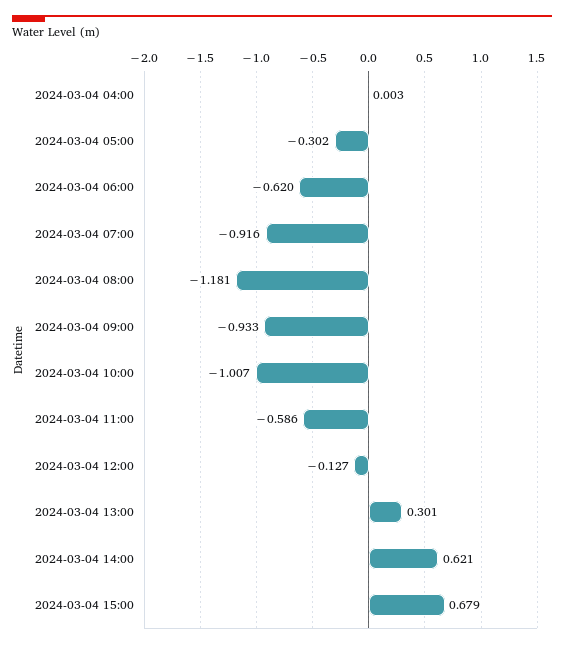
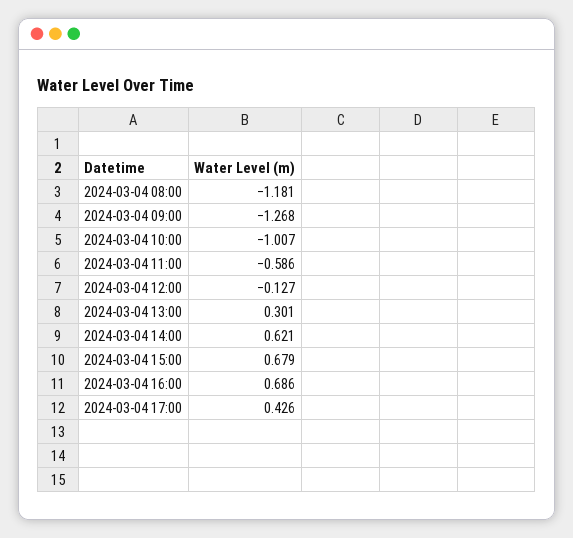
2024-03-04 04:00: 0.003 -> none
2024-03-04 05:00: -0.302 -> none
2024-03-04 06:00: -0.62 -> none
2024-03-04 07:00: -0.916 -> none
2024-03-04 09:00: -0.933 -> -1.268
2024-03-04 16:00: none -> 0.686
2024-03-04 17:00: none -> 0.426

